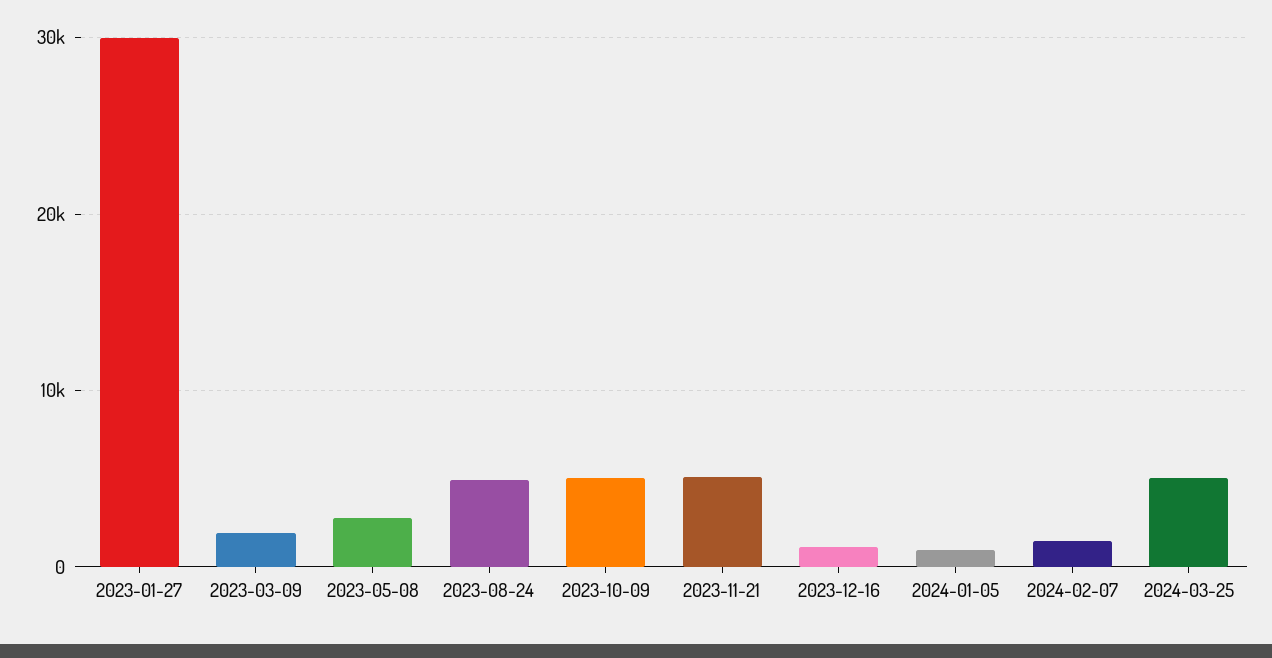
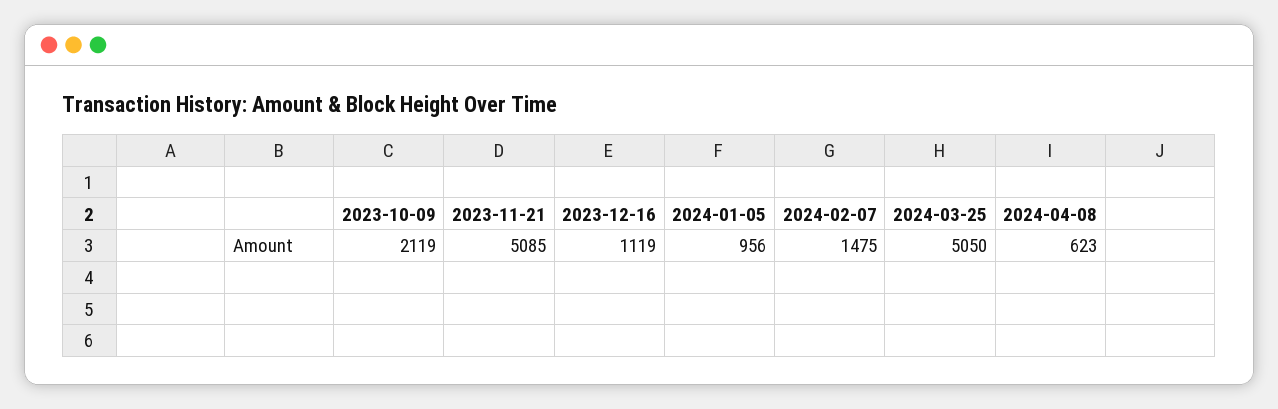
2023-01-27: 30000 -> none
2023-03-09: 2000 -> none
2023-05-08: 3000 -> none
2023-08-24: 5000 -> none
2023-10-09: 5000 -> 2119
2024-04-08: none -> 623

